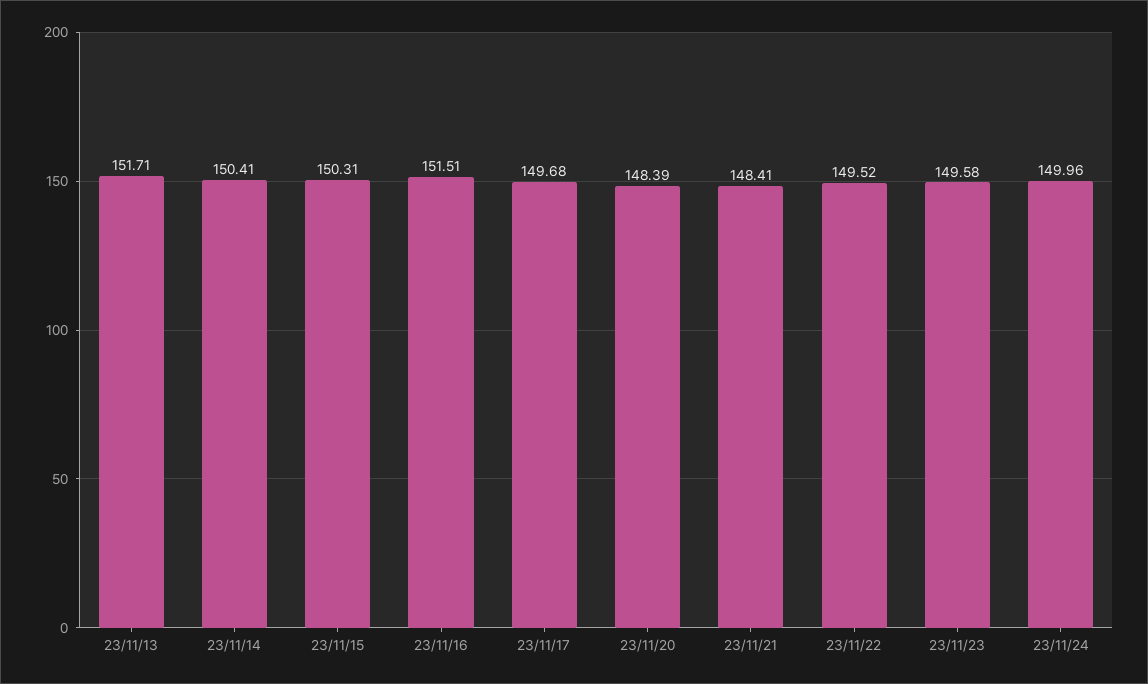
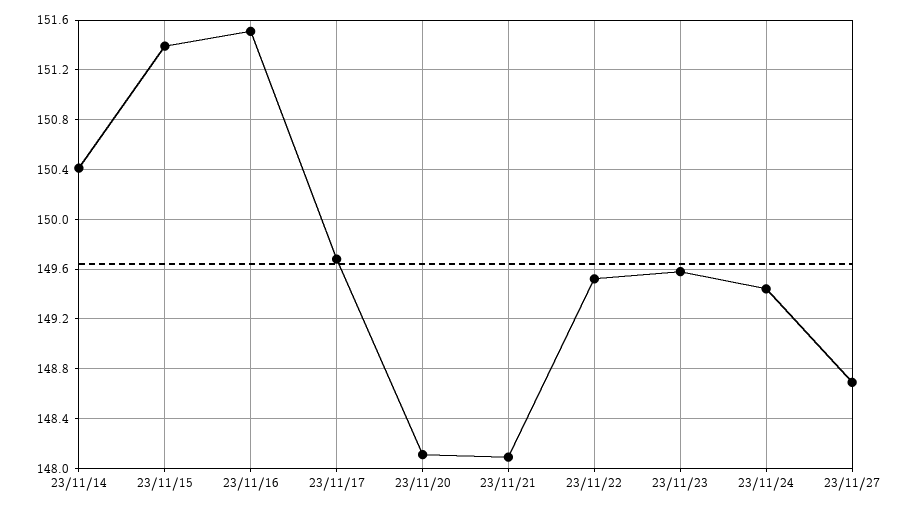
23/11/13: 151.71 -> none
23/11/15: 150.31 -> 151.4
23/11/20: 148.39 -> 148.1
23/11/21: 148.41 -> 148.1
23/11/24: 149.96 -> 149.45
23/11/27: none -> 148.7

